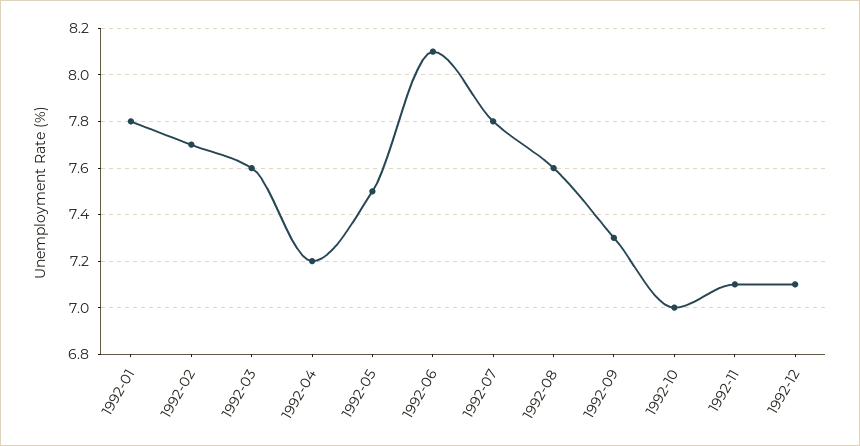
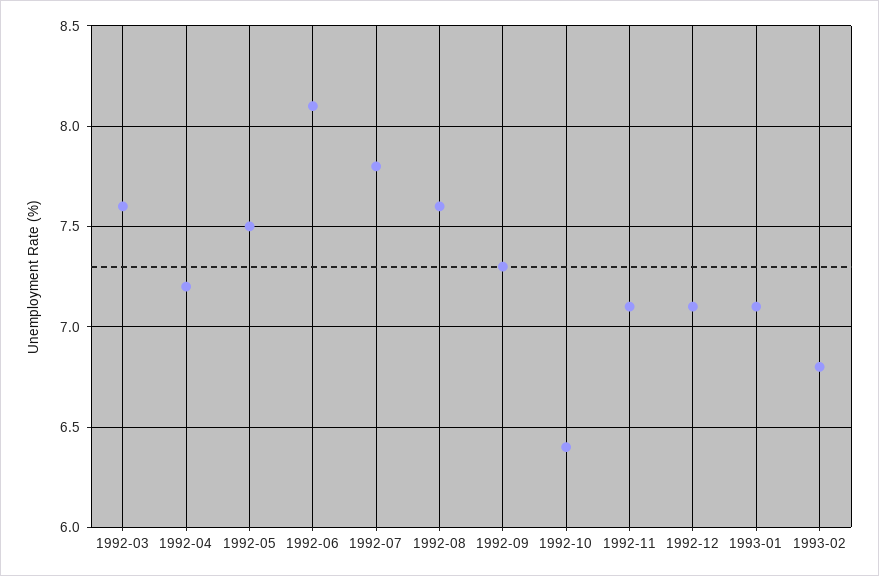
1992-01: 7.8 -> none
1992-02: 7.7 -> none
1992-10: 7 -> 6.4
1993-01: none -> 7.1
1993-02: none -> 6.8

